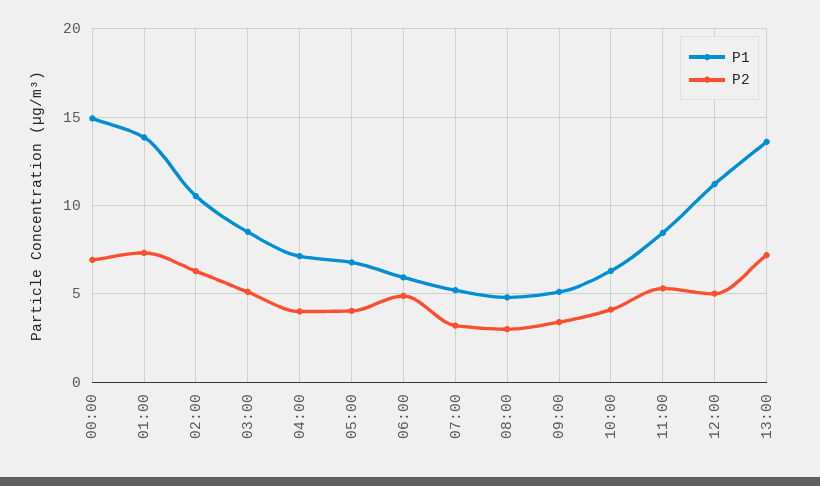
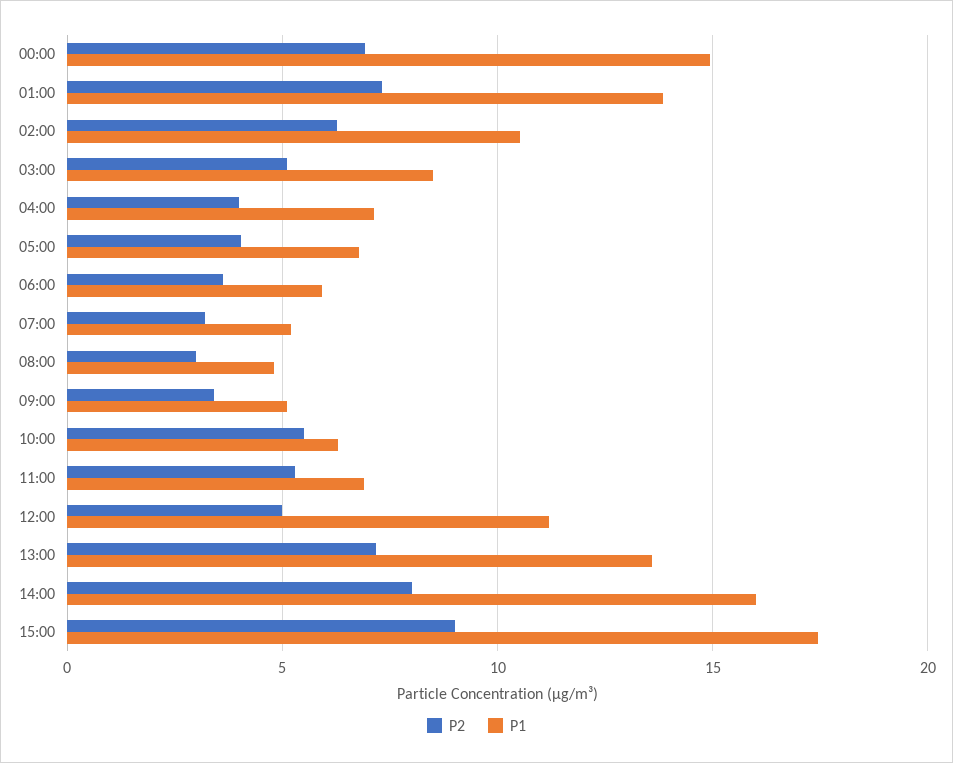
P2, 06:00: 5 -> 3.5
P2, 10:00: 4 -> 5.5
P1, 11:00: 8.5 -> 7
P2, 14:00: none -> 8
P1, 14:00: none -> 16
P2, 15:00: none -> 9
P1, 15:00: none -> 17.5

